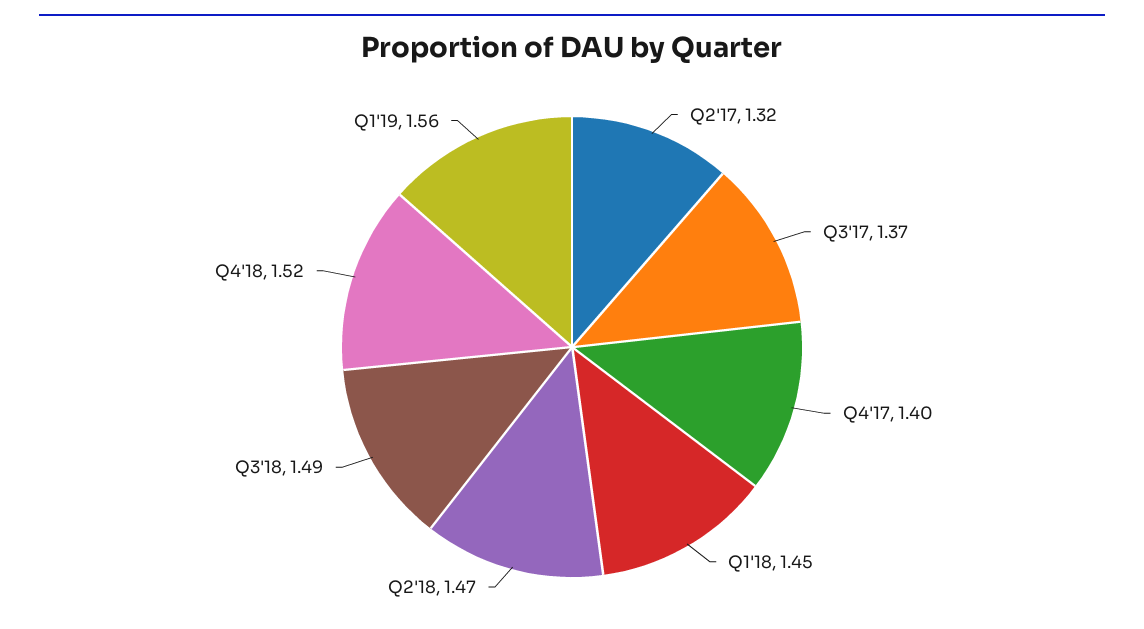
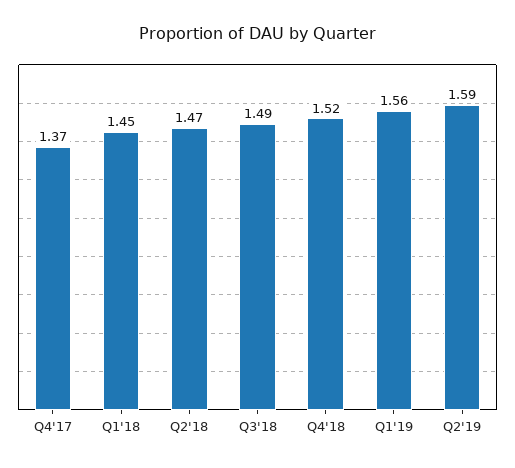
Q2'17: 1.32 -> none
Q3'17: 1.37 -> none
Q4'17: 1.4 -> 1.37
Q2'19: none -> 1.59

